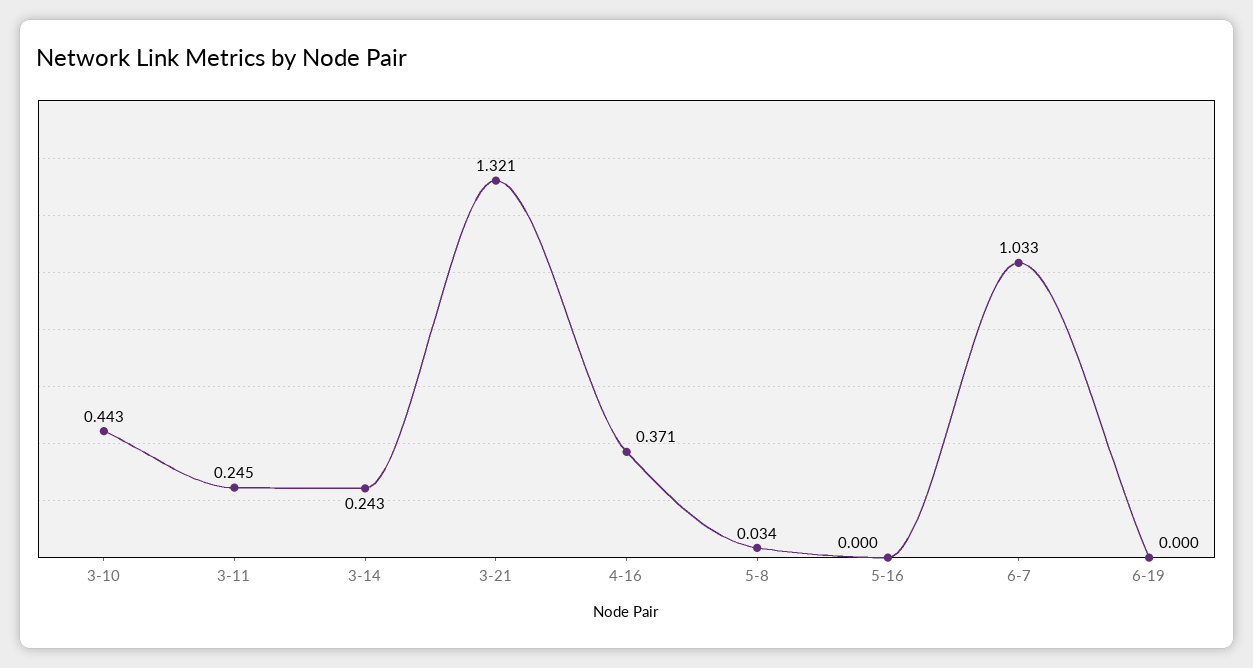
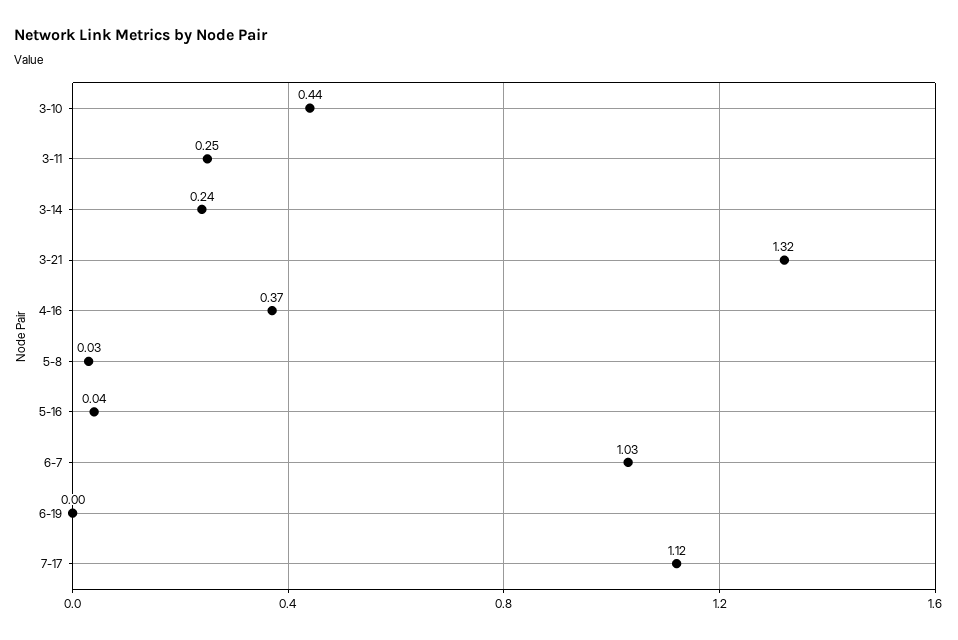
5-16: 0 -> 0.04
7-17: none -> 1.12

